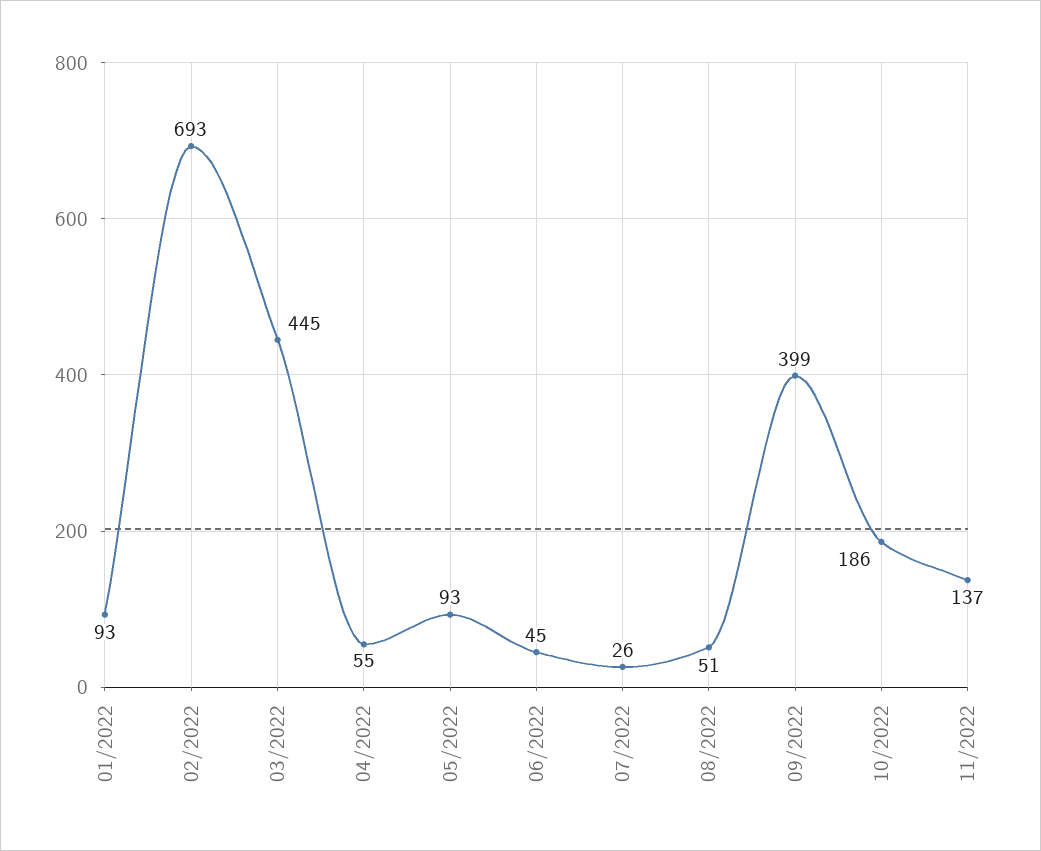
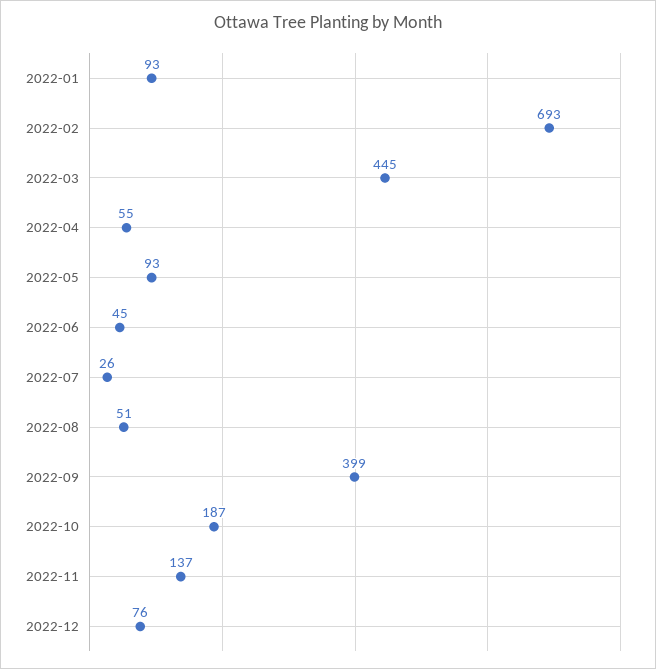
10/2022: 186 -> 187
2022-12: none -> 76

